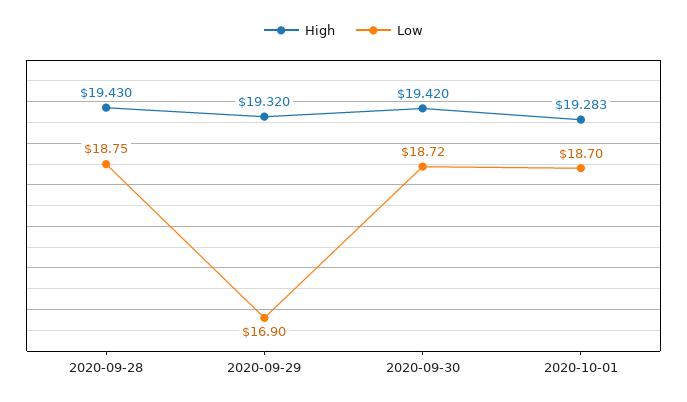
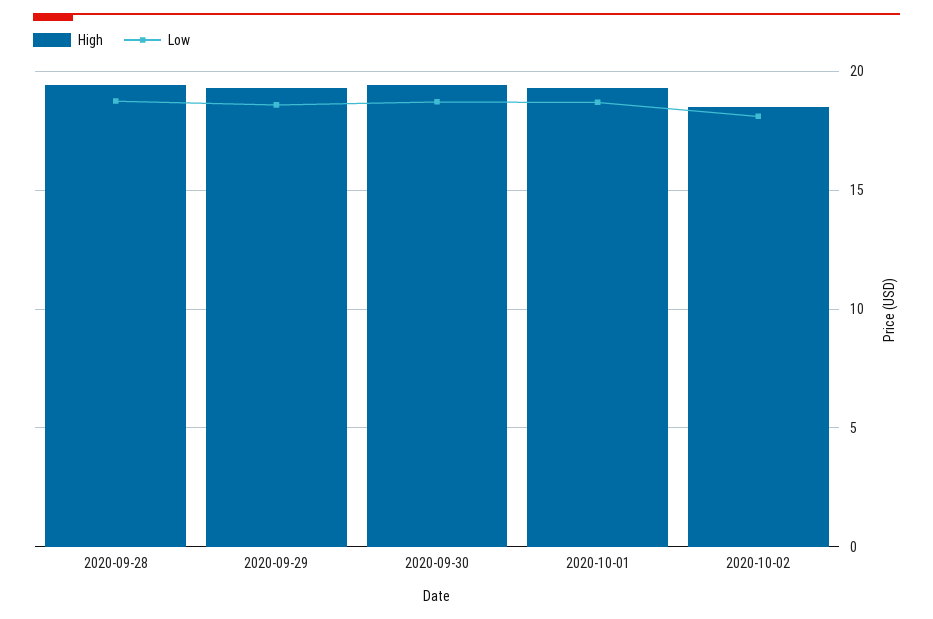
Low, 2020-09-29: 16.9 -> 18.5
High, 2020-10-02: none -> 18.5
Low, 2020-10-02: none -> 18

